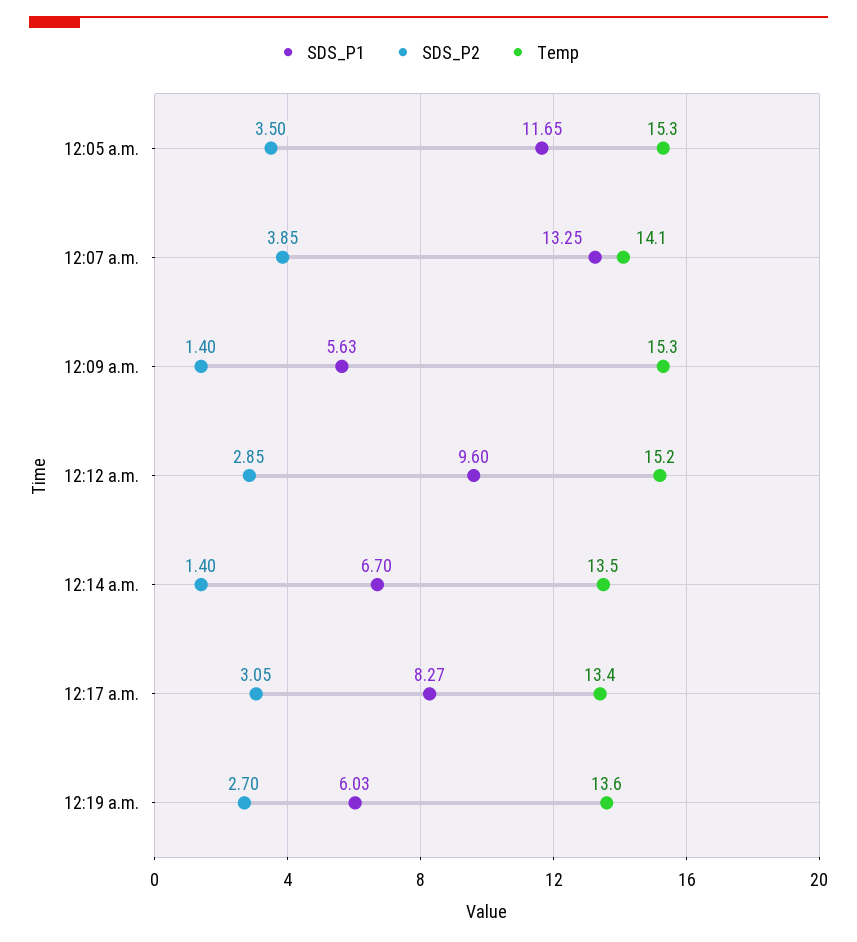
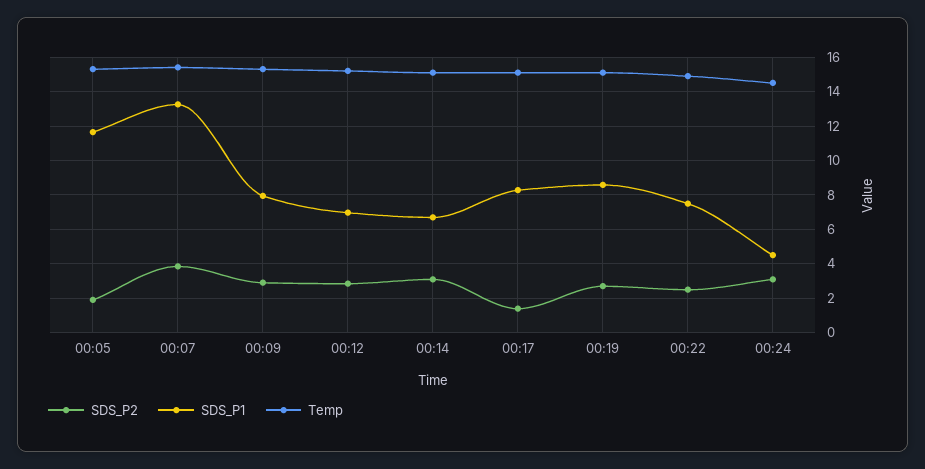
SDS_P2, 12:05 a.m.: 3.5 -> 2
Temp, 12:07 a.m.: 14.1 -> 15.5
SDS_P1, 12:09 a.m.: 5.63 -> 8
SDS_P2, 12:09 a.m.: 1.4 -> 3
SDS_P1, 12:12 a.m.: 9.6 -> 7
SDS_P2, 12:14 a.m.: 1.4 -> 3
Temp, 12:14 a.m.: 13.5 -> 15
SDS_P2, 12:17 a.m.: 3.05 -> 1.5
Temp, 12:17 a.m.: 13.4 -> 15
SDS_P1, 12:19 a.m.: 6.03 -> 8.5
Temp, 12:19 a.m.: 13.6 -> 15
SDS_P2, 00:22: none -> 2.5
SDS_P1, 00:22: none -> 7.5
Temp, 00:22: none -> 15
SDS_P2, 00:24: none -> 3
SDS_P1, 00:24: none -> 4.5
Temp, 00:24: none -> 14.5

